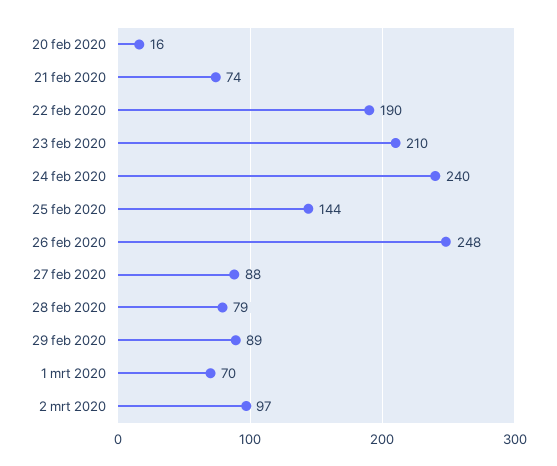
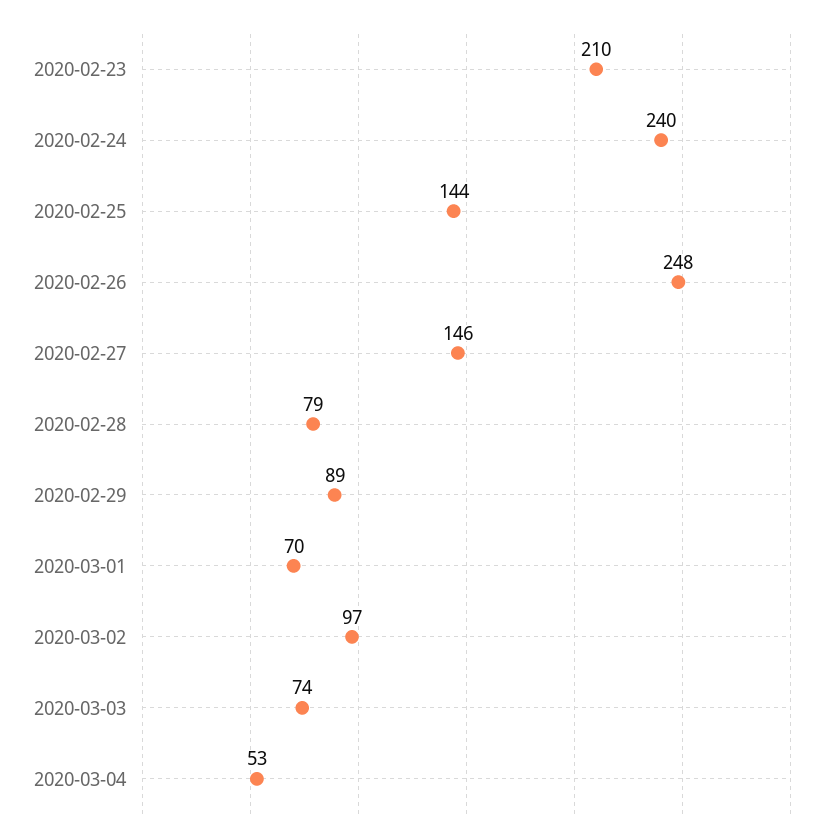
20 feb 2020: 16 -> none
21 feb 2020: 74 -> none
22 feb 2020: 190 -> none
27 feb 2020: 88 -> 146
2020-03-03: none -> 74
2020-03-04: none -> 53

